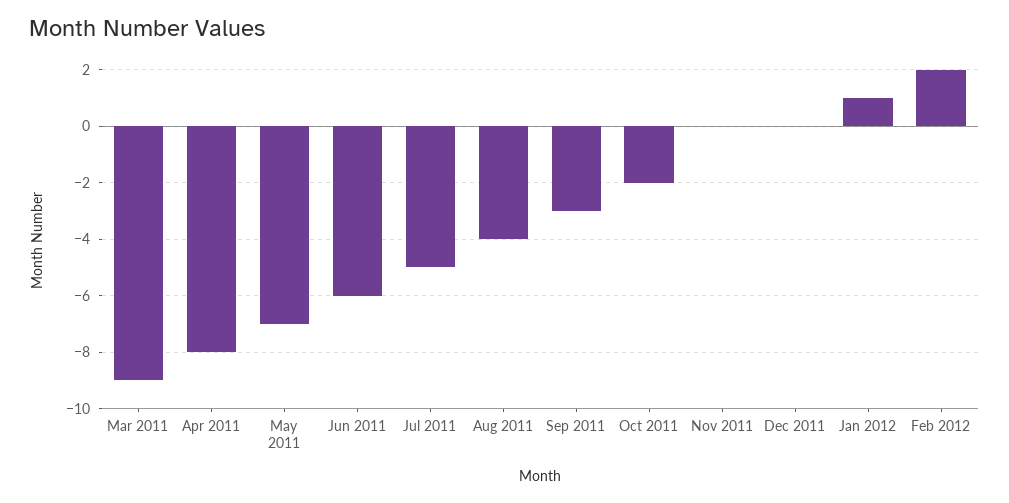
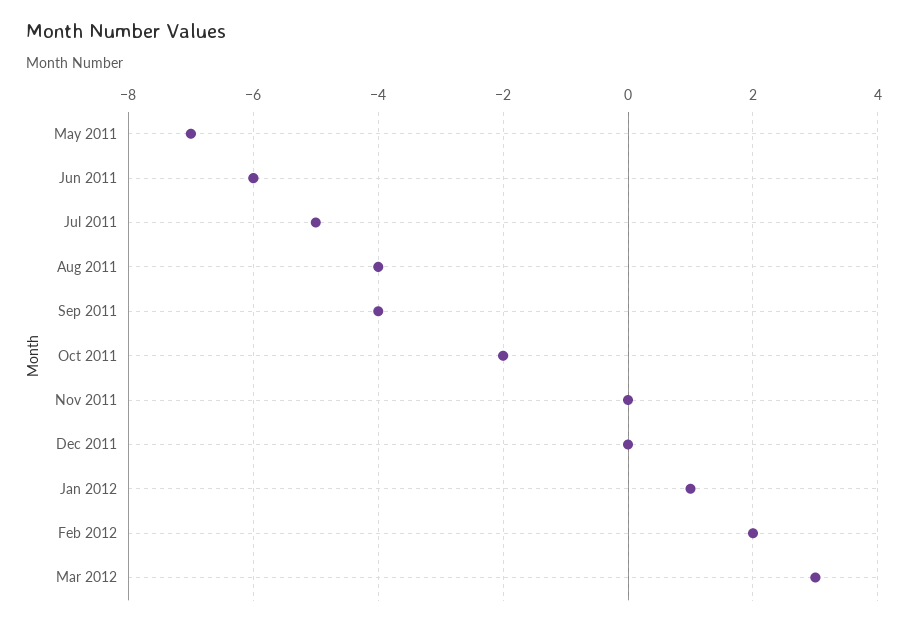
Mar 2011: -9 -> none
Apr 2011: -8 -> none
Sep 2011: -3 -> -4
Mar 2012: none -> 3

